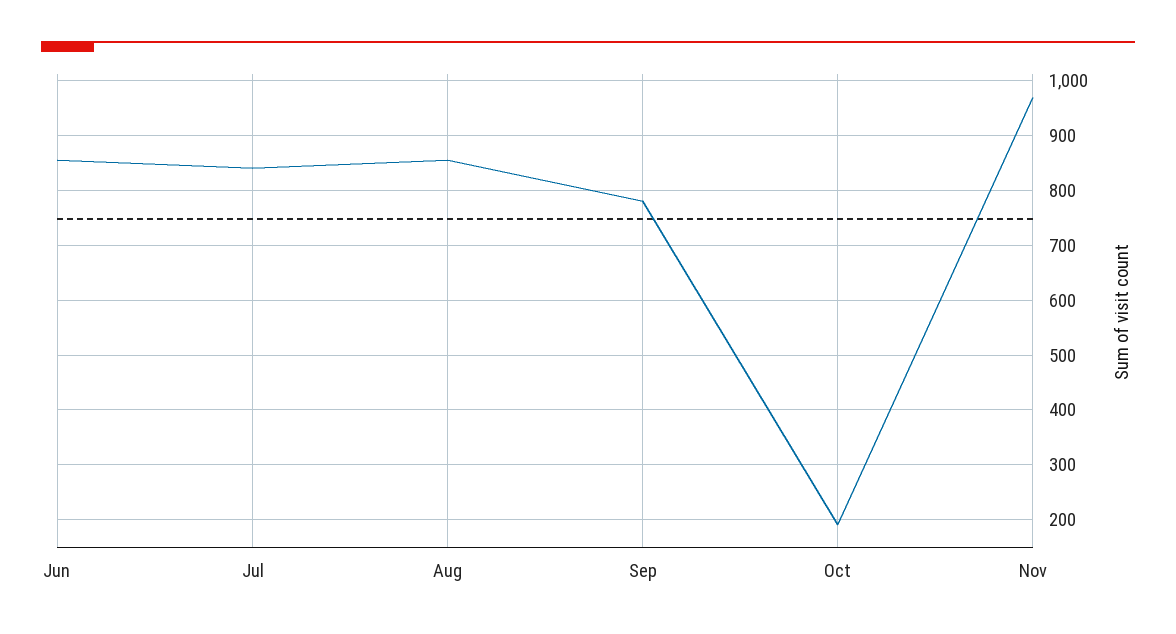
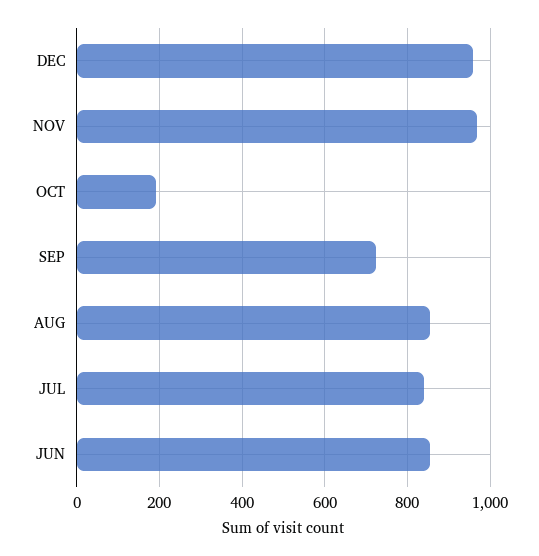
Sep: 780 -> 720
DEC: none -> 960

